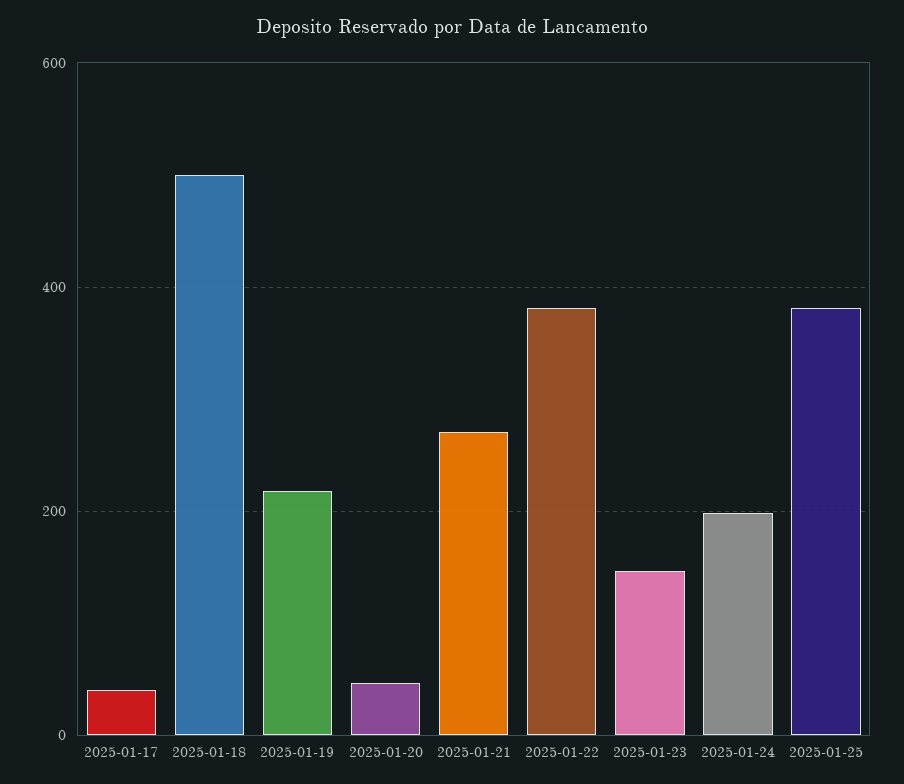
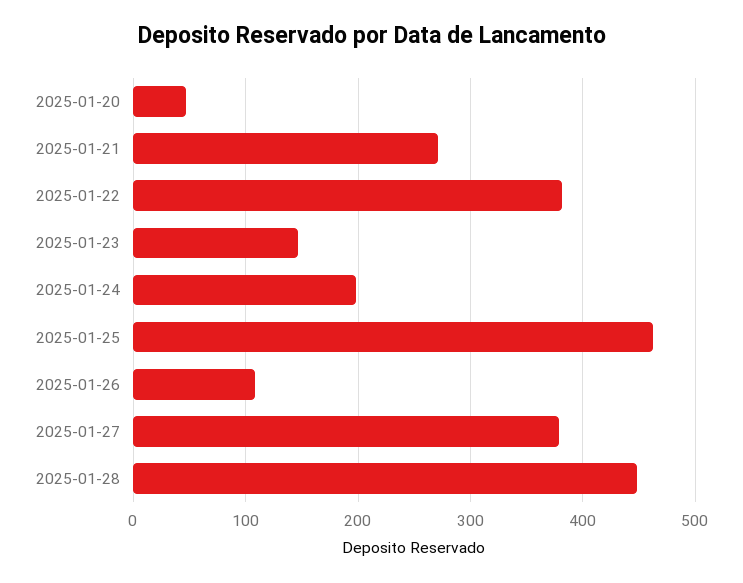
2025-01-17: 40 -> none
2025-01-18: 500 -> none
2025-01-19: 220 -> none
2025-01-25: 380 -> 460
2025-01-26: none -> 110
2025-01-27: none -> 380
2025-01-28: none -> 450

